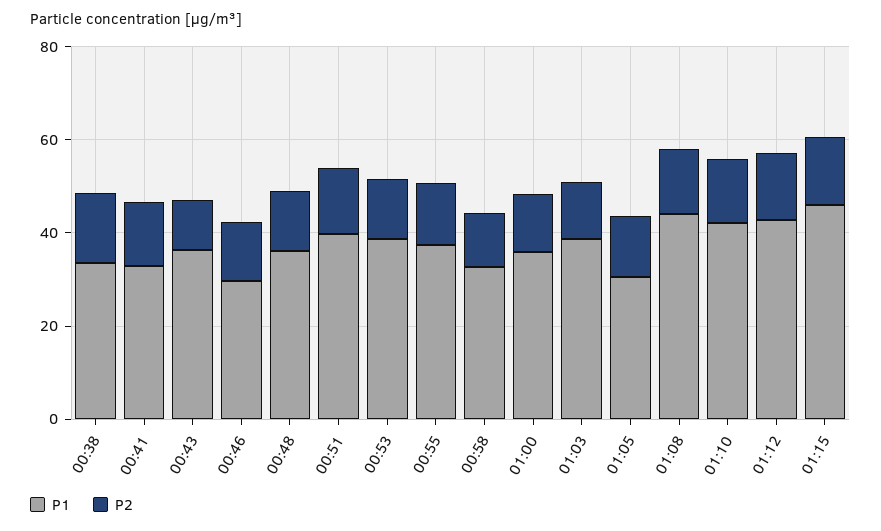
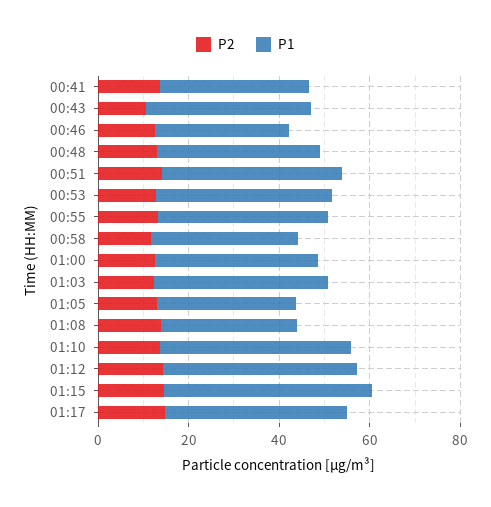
P1, 00:38: 35 -> none
P2, 00:38: 15 -> none
P1, 01:08: 45 -> 30
P2, 01:17: none -> 15
P1, 01:17: none -> 40

